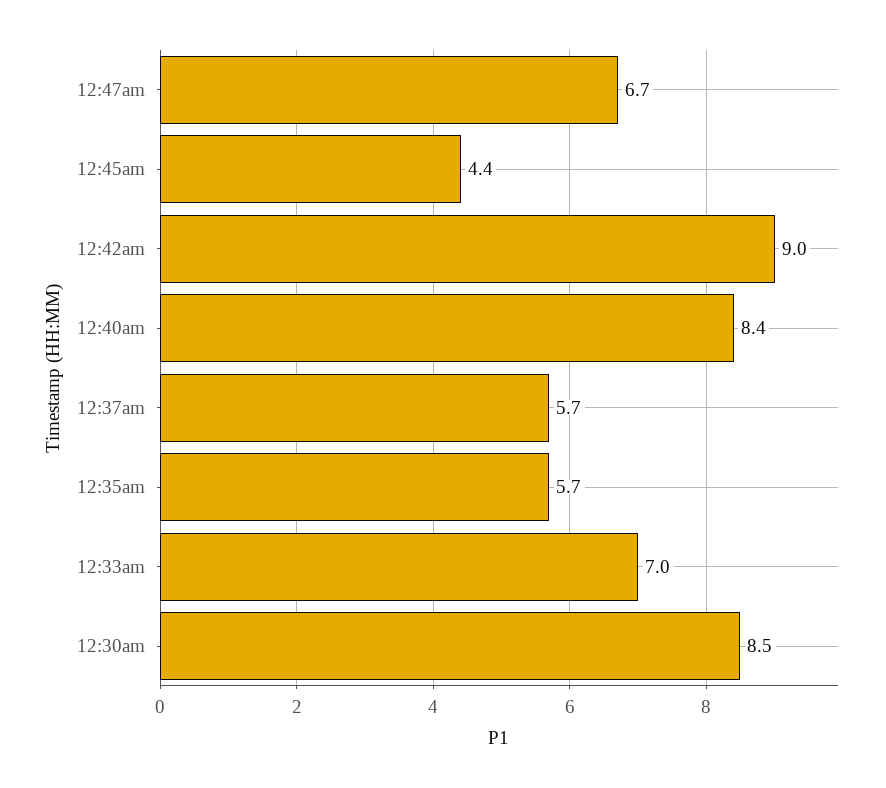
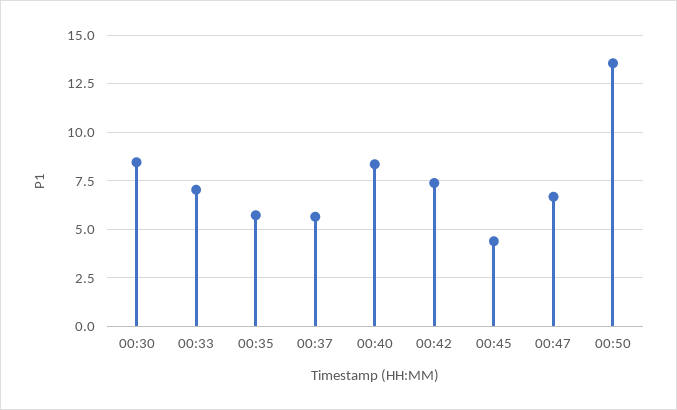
12:42am: 9 -> 7.5
00:50: none -> 13.5

